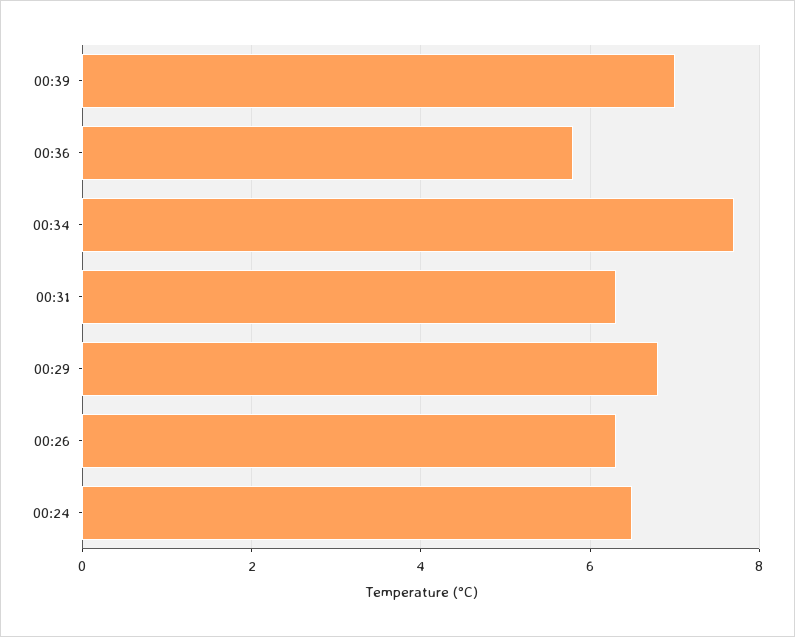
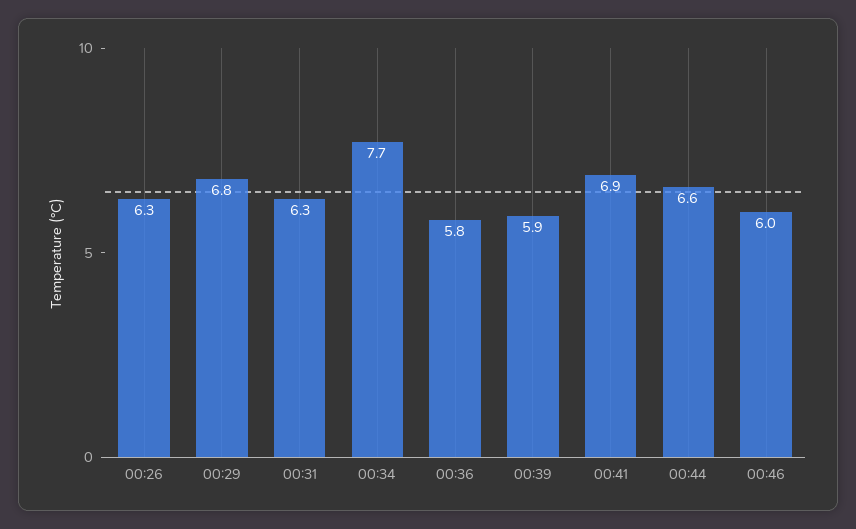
00:39: 7 -> 5.9
00:24: 6.5 -> none
00:41: none -> 6.9
00:44: none -> 6.6
00:46: none -> 6

